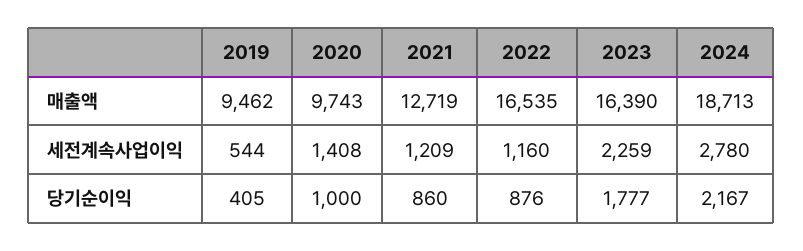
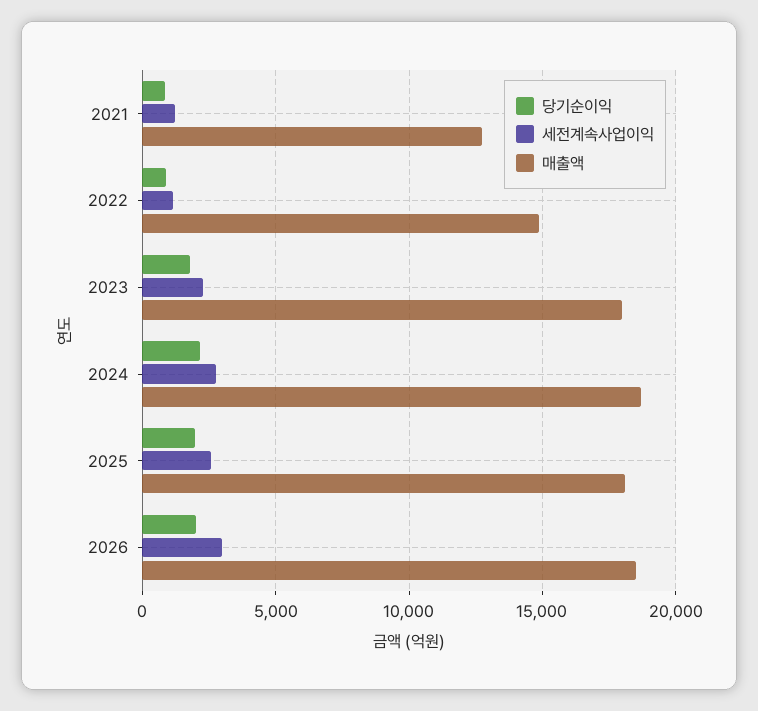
매출액, 2019: 9462 -> none
매출액, 2020: 9743 -> none
매출액, 2022: 16535 -> 15000
매출액, 2023: 16390 -> 18000
세전계속사업이익, 2019: 544 -> none
세전계속사업이익, 2020: 1408 -> none
당기순이익, 2019: 405 -> none
당기순이익, 2020: 1000 -> none
당기순이익, 2025: none -> 2000
세전계속사업이익, 2025: none -> 2500
매출액, 2025: none -> 18000
당기순이익, 2026: none -> 2000
세전계속사업이익, 2026: none -> 3000
매출액, 2026: none -> 18500

